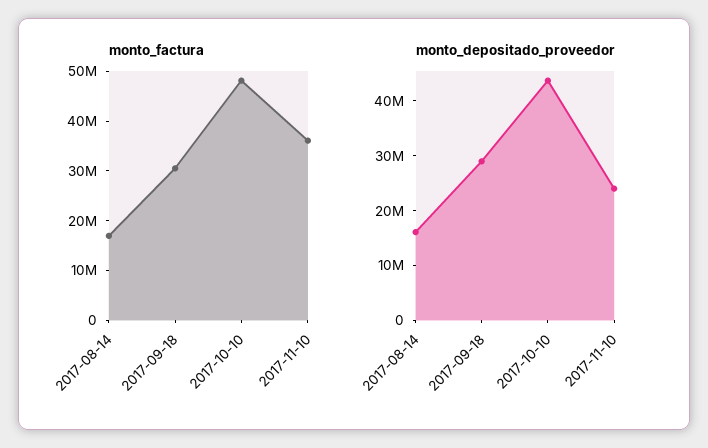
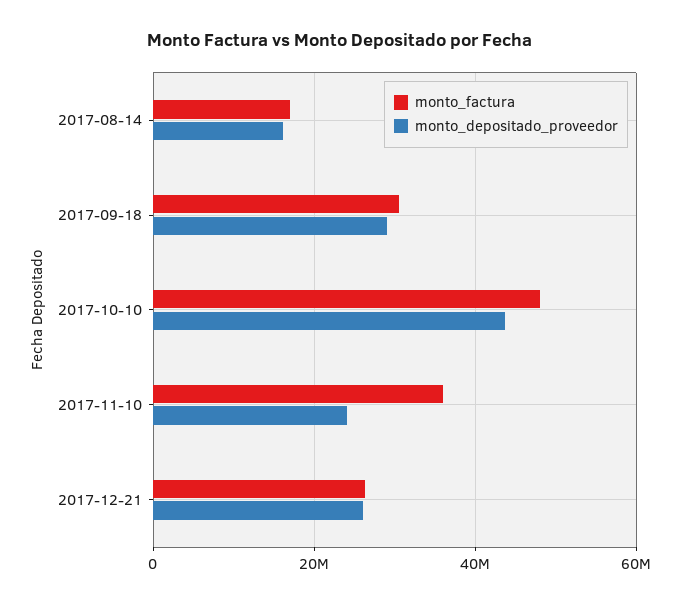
monto_factura, 2017-12-21: none -> 26000000
monto_depositado_proveedor, 2017-12-21: none -> 26000000

